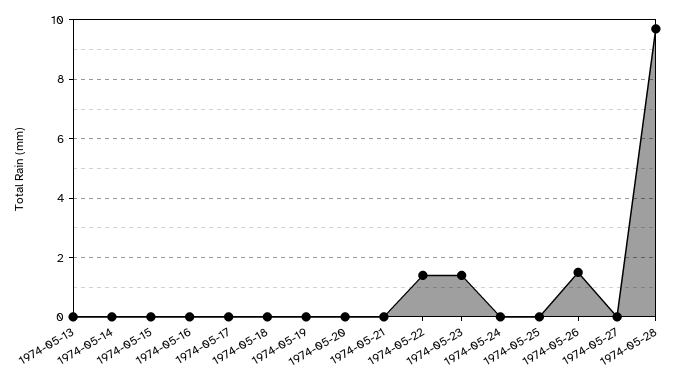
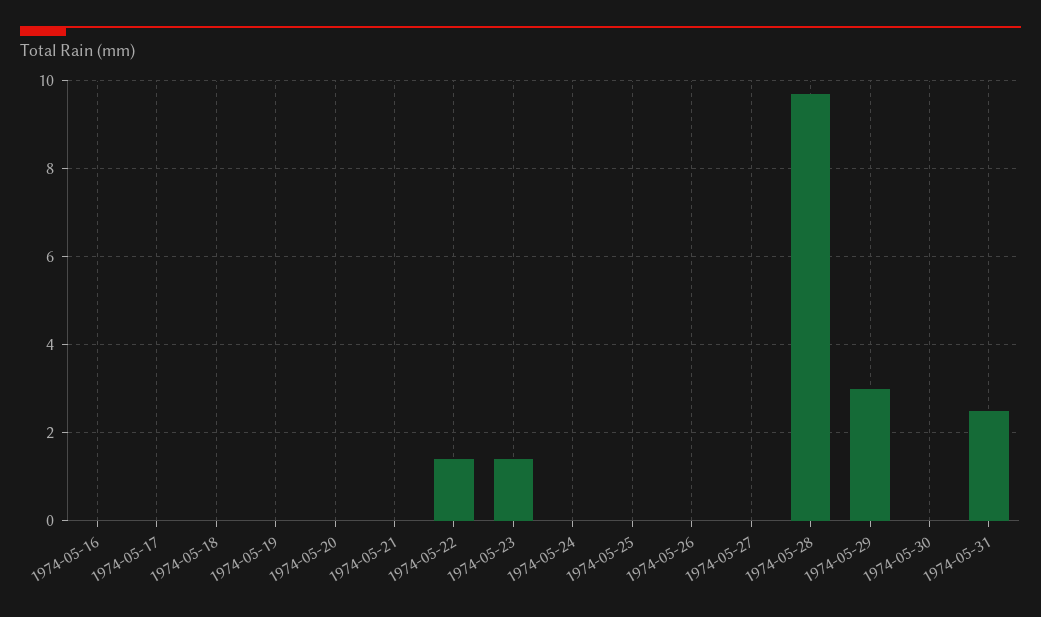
1974-05-13: 0 -> none
1974-05-14: 0 -> none
1974-05-15: 0 -> none
1974-05-26: 1.5 -> 0
1974-05-29: none -> 3
1974-05-30: none -> 0
1974-05-31: none -> 2.5

